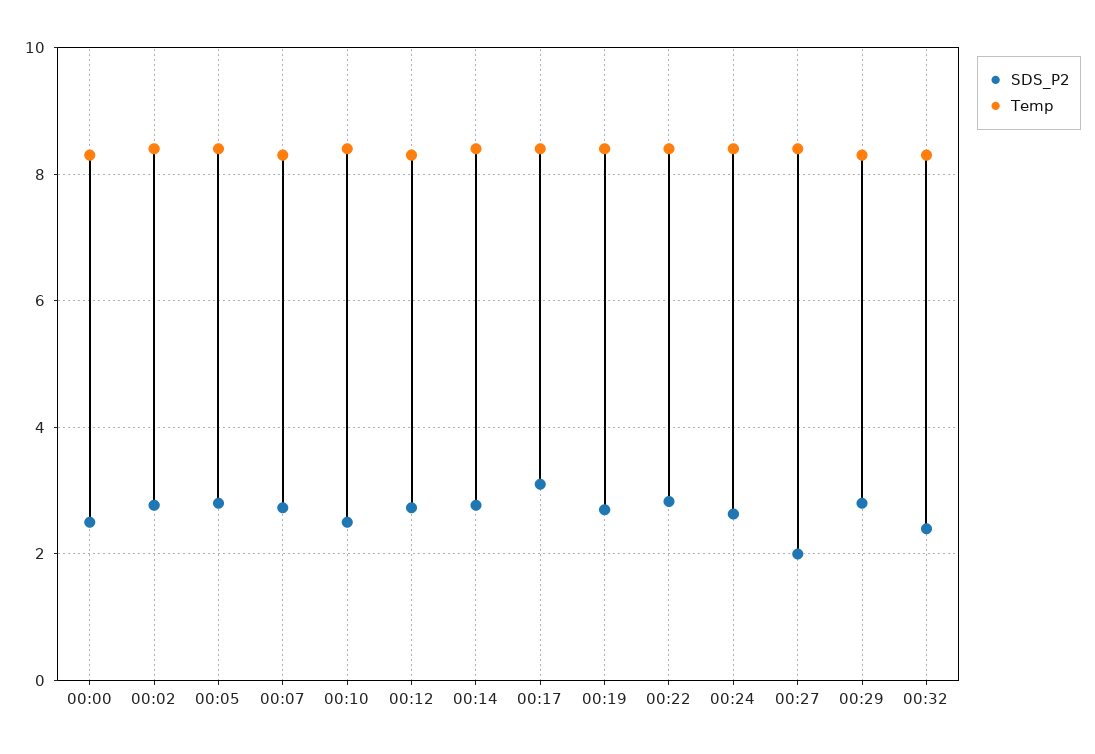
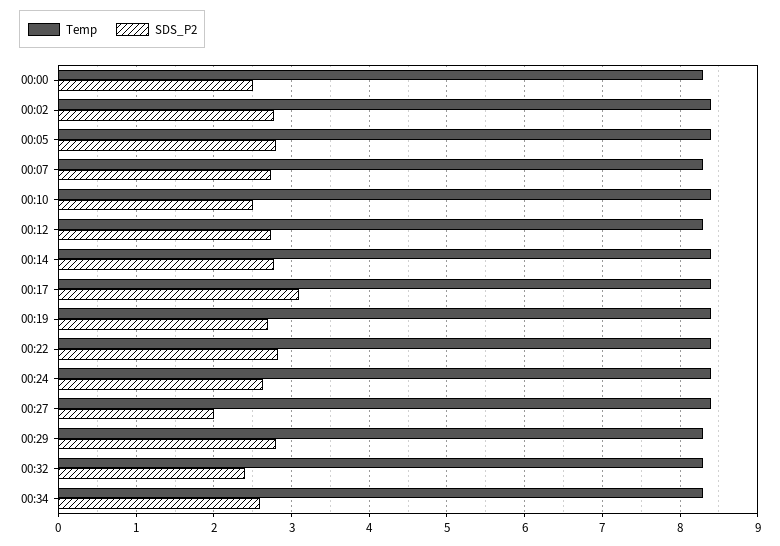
Temp, 00:34: none -> 8.3
SDS_P2, 00:34: none -> 2.6

